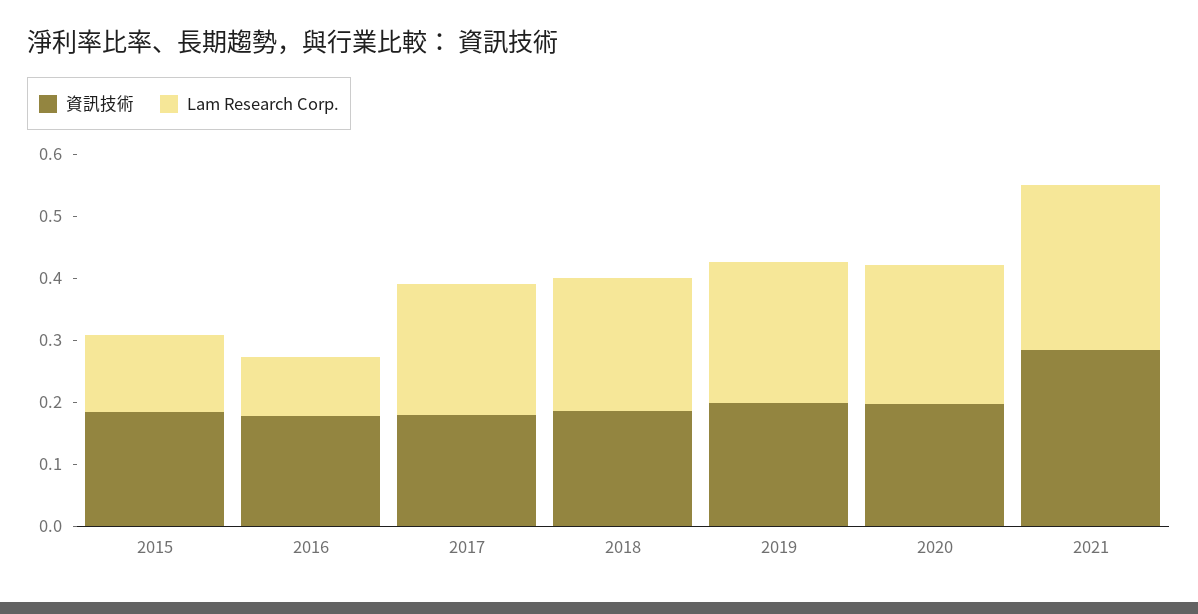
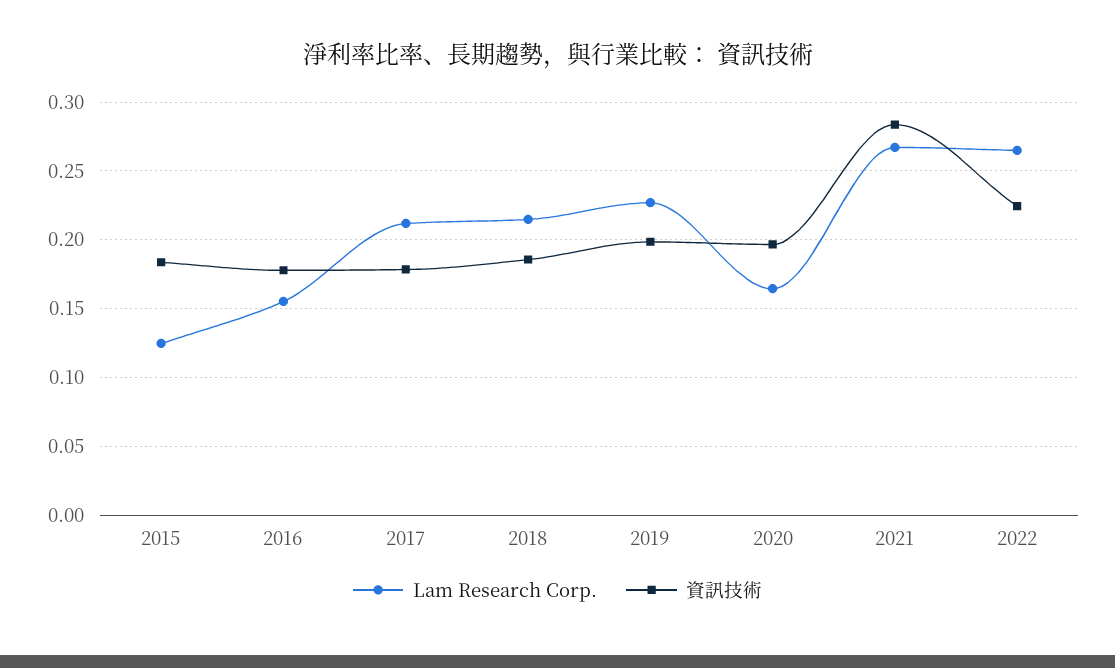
Lam Research Corp., 2016: 0.1 -> 0.155
Lam Research Corp., 2020: 0.22 -> 0.165
Lam Research Corp., 2022: none -> 0.265
資訊技術, 2022: none -> 0.225

